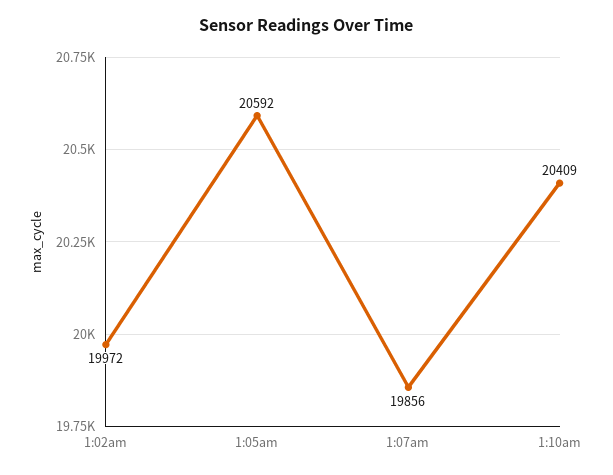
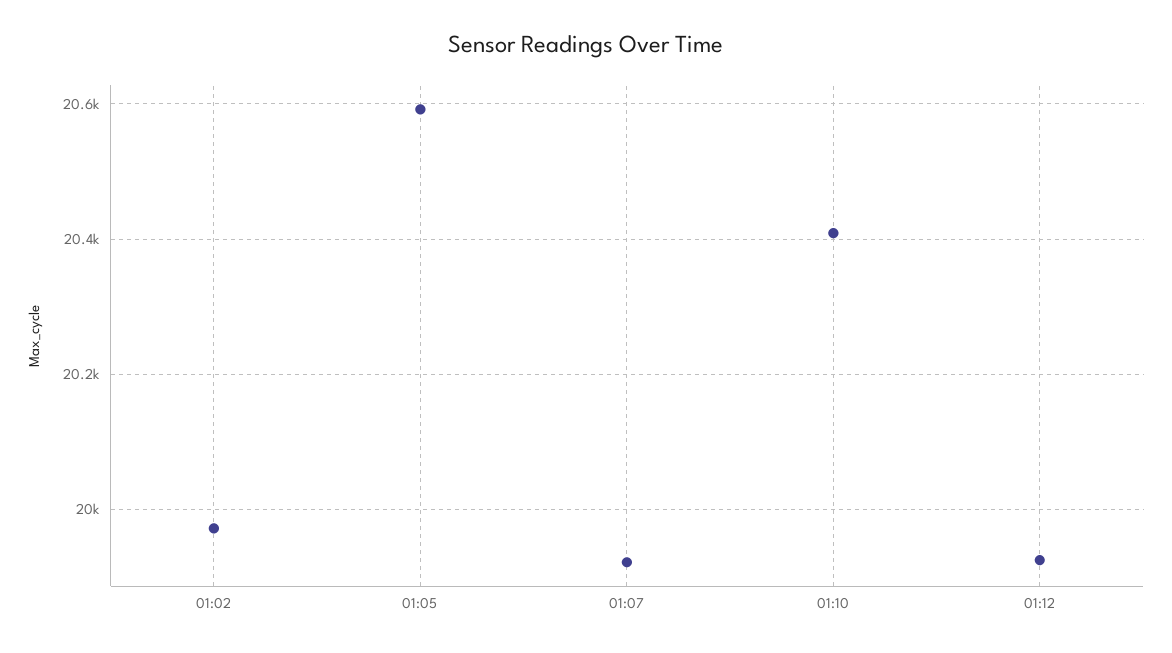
1:07am: 19856 -> 19920
01:12: none -> 19920

